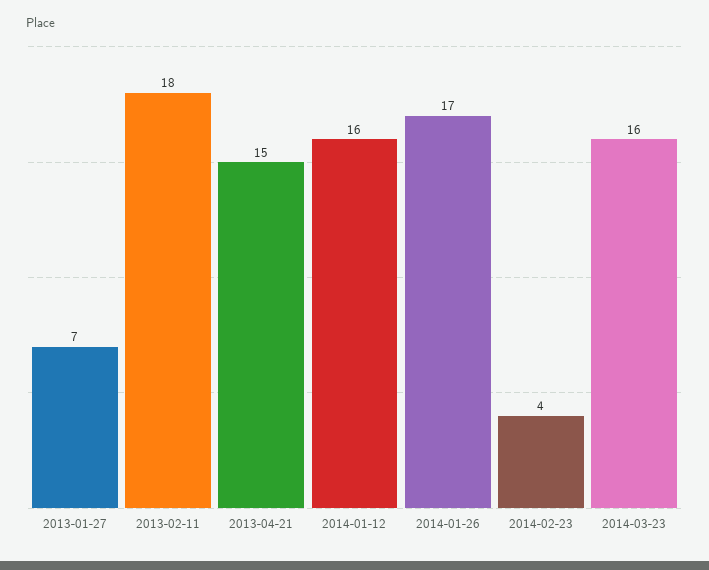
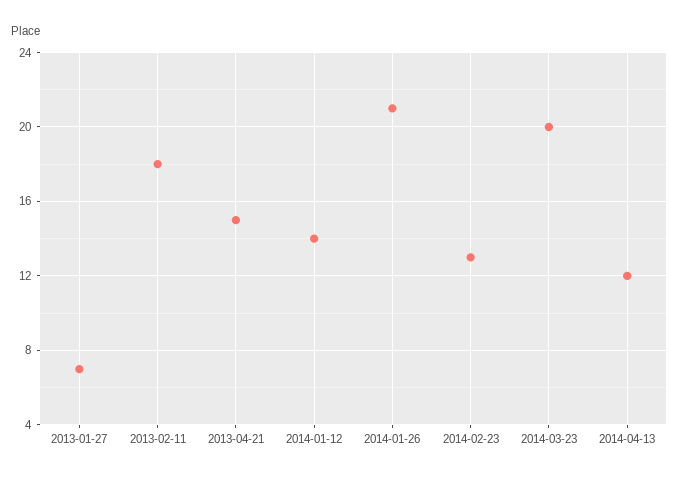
2014-01-12: 16 -> 14
2014-01-26: 17 -> 21
2014-02-23: 4 -> 13
2014-03-23: 16 -> 20
2014-04-13: none -> 12

